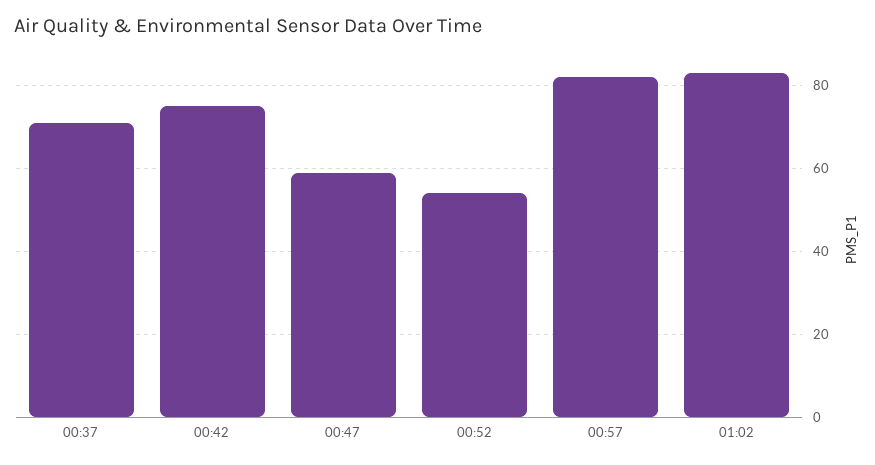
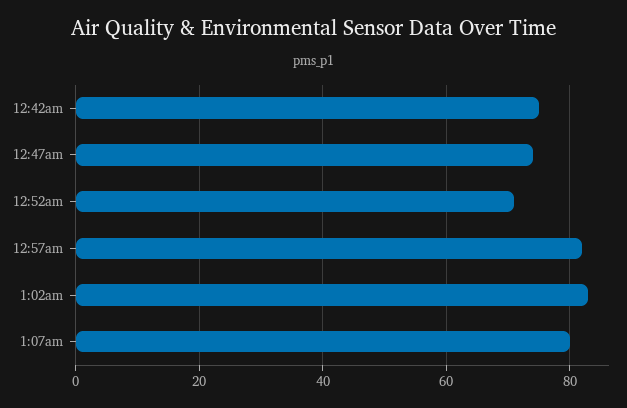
00:37: 70 -> none
00:47: 60 -> 75
00:52: 55 -> 70
1:07am: none -> 80

